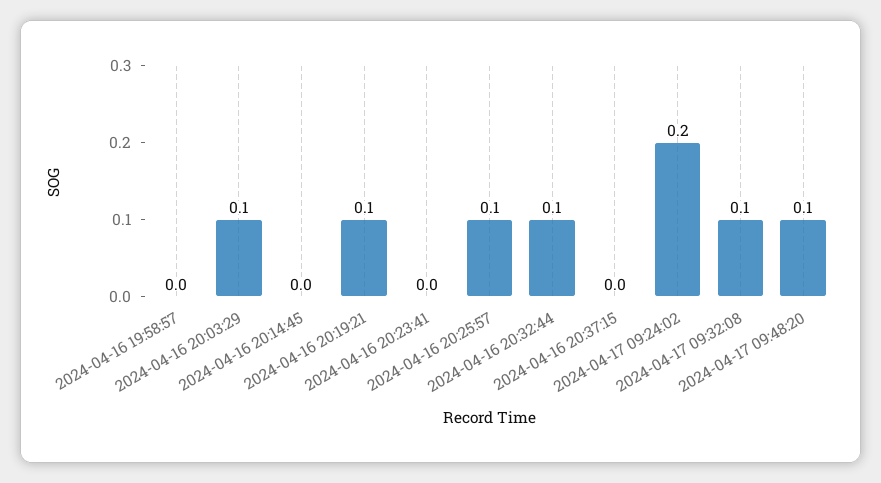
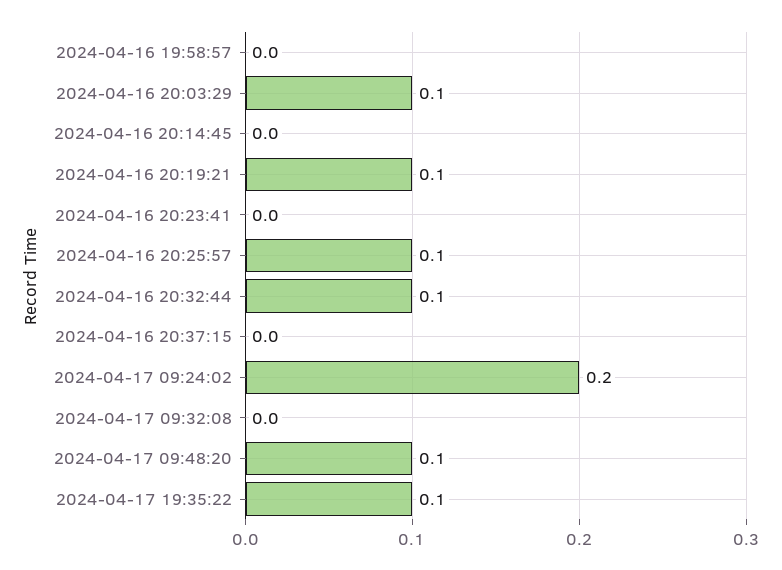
2024-04-17 09:32:08: 0.1 -> 0
2024-04-17 19:35:22: none -> 0.1

